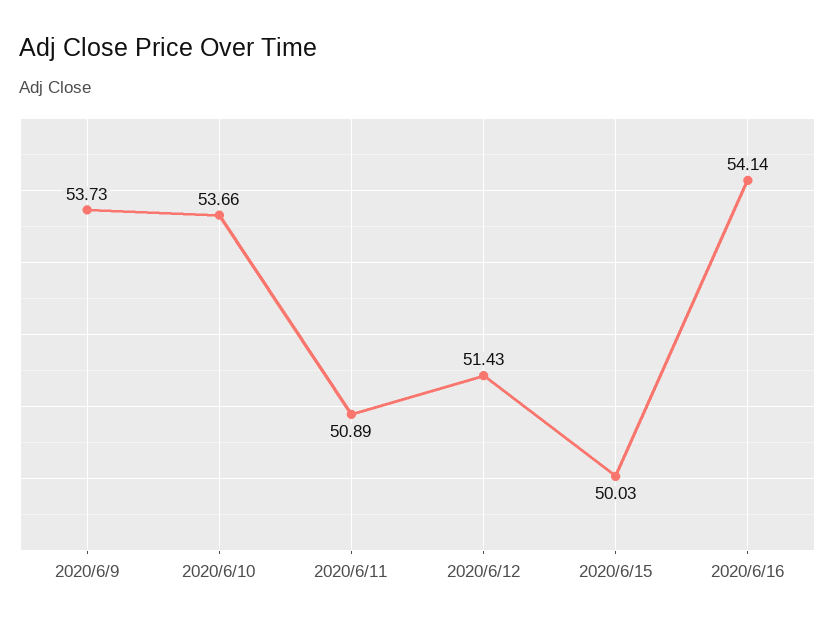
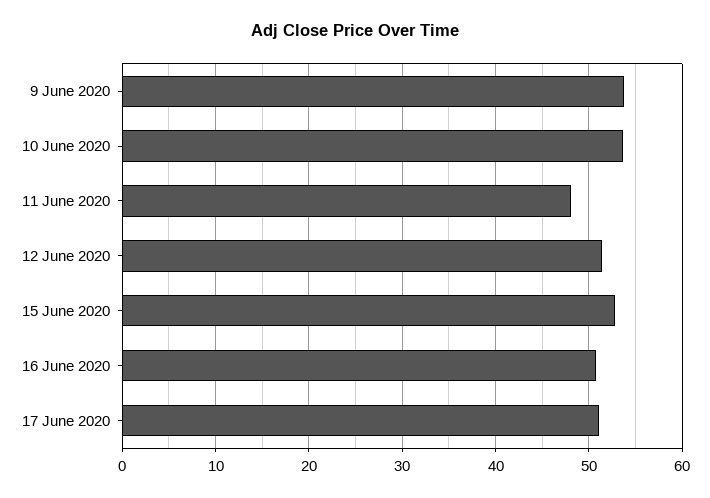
2020/6/11: 50.89 -> 48
2020/6/15: 50.03 -> 53
2020/6/16: 54.14 -> 51
17 June 2020: none -> 51

